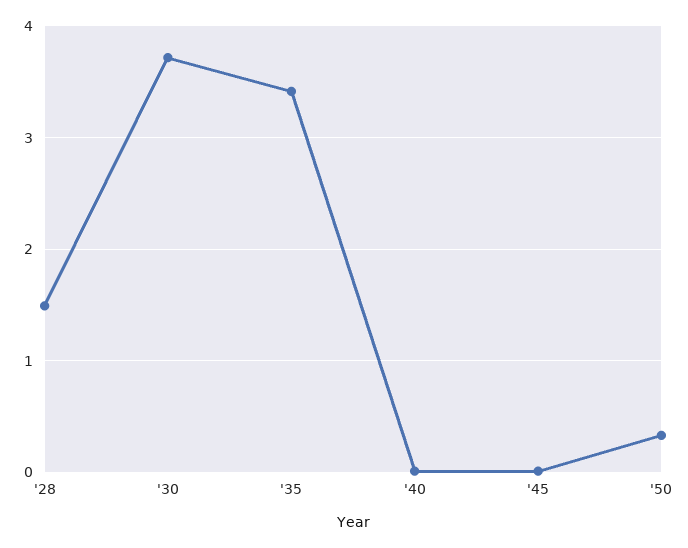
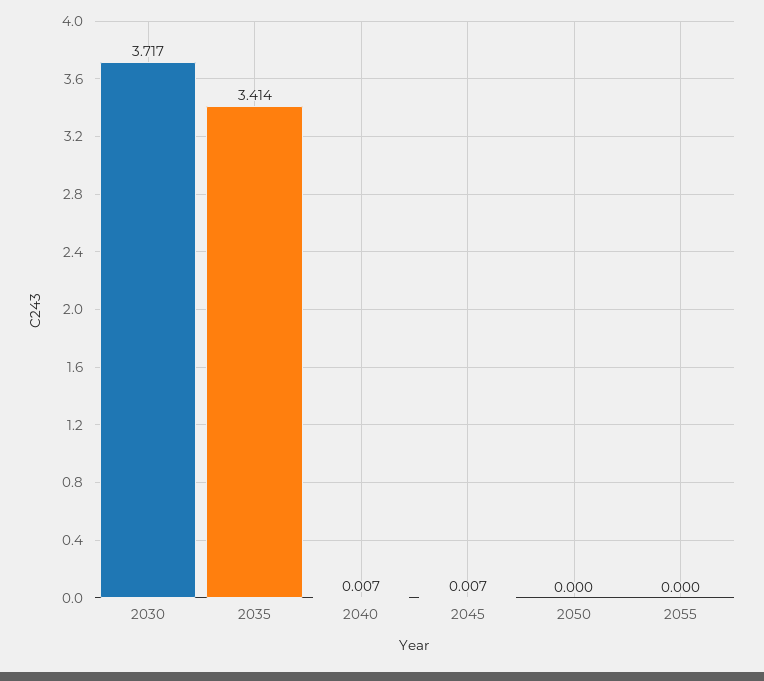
'28: 1.5 -> none
'50: 0.3 -> 0
2055: none -> 0

